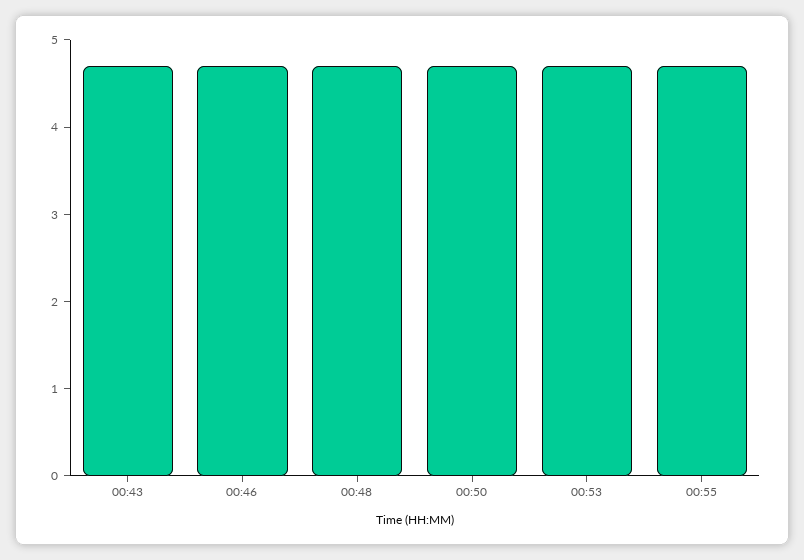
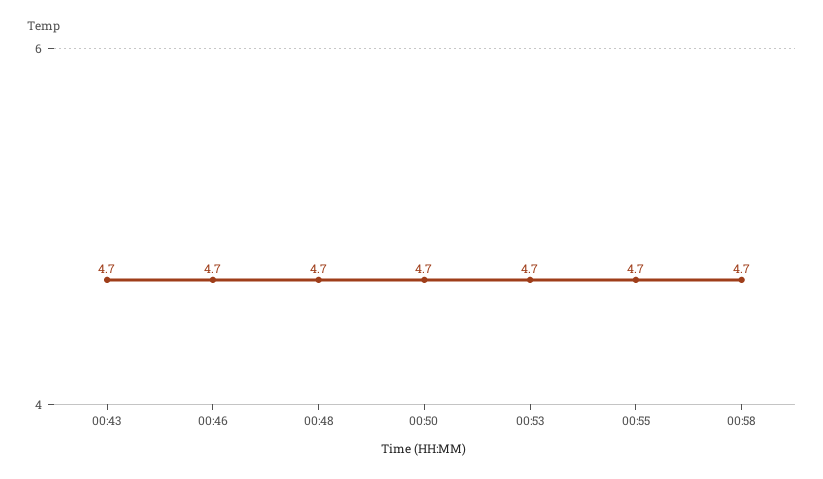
00:58: none -> 4.7

